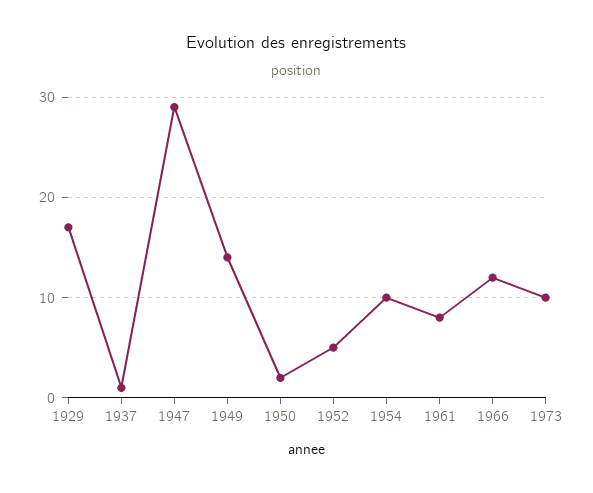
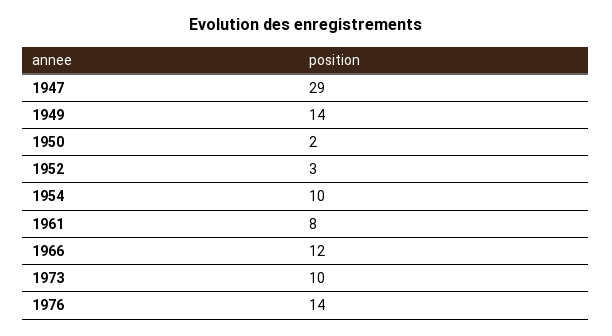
1929: 17 -> none
1937: 1 -> none
1952: 5 -> 3
1976: none -> 14

